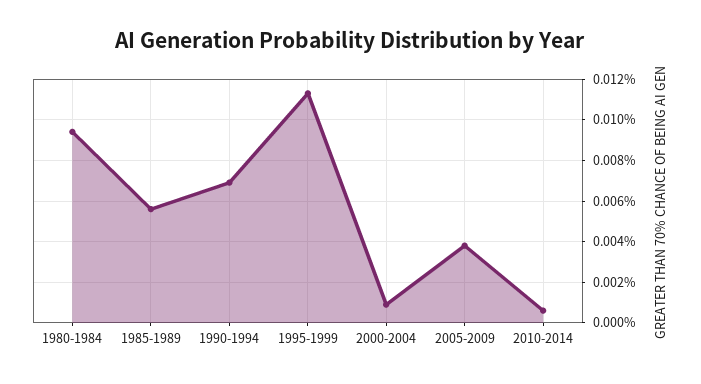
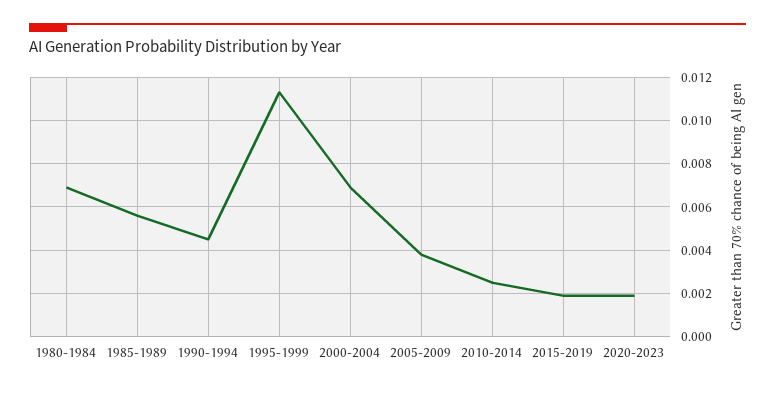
1980-1984: 0.0095 -> 0.007
1990-1994: 0.007 -> 0.0045
2000-2004: 0.001 -> 0.007
2010-2014: 0.0005 -> 0.0025
2015-2019: none -> 0.002
2020-2023: none -> 0.002

